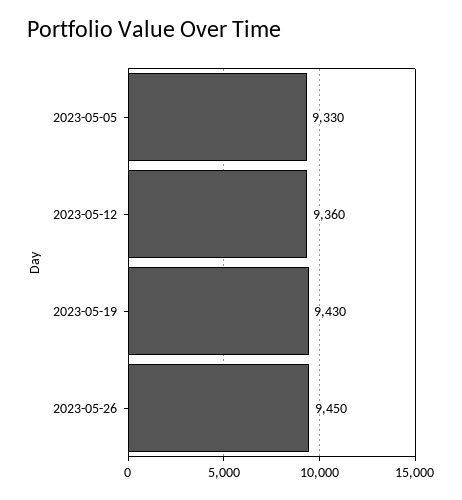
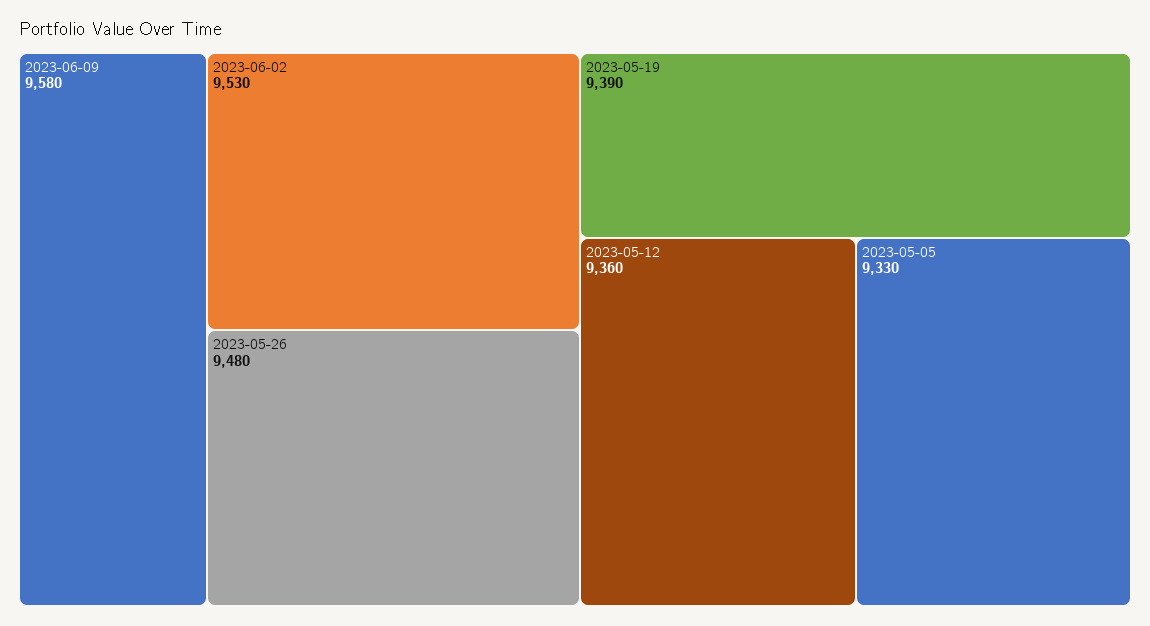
2023-05-19: 9430 -> 9390
2023-05-26: 9450 -> 9480
2023-06-09: none -> 9580
2023-06-02: none -> 9530

